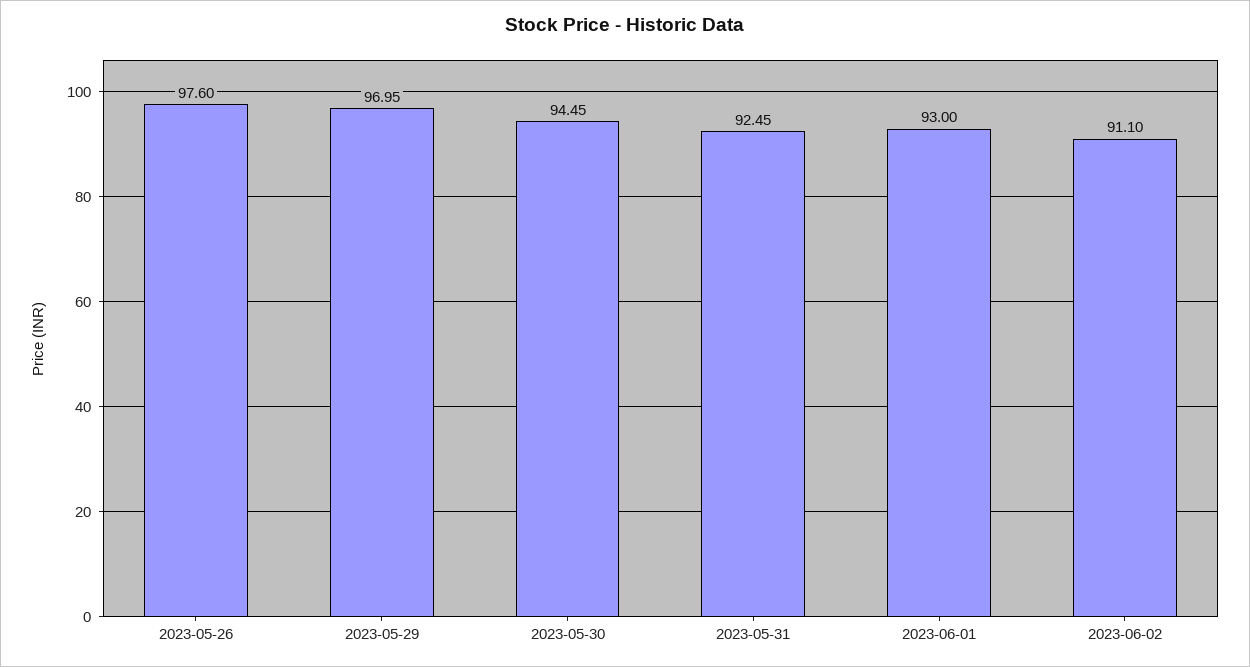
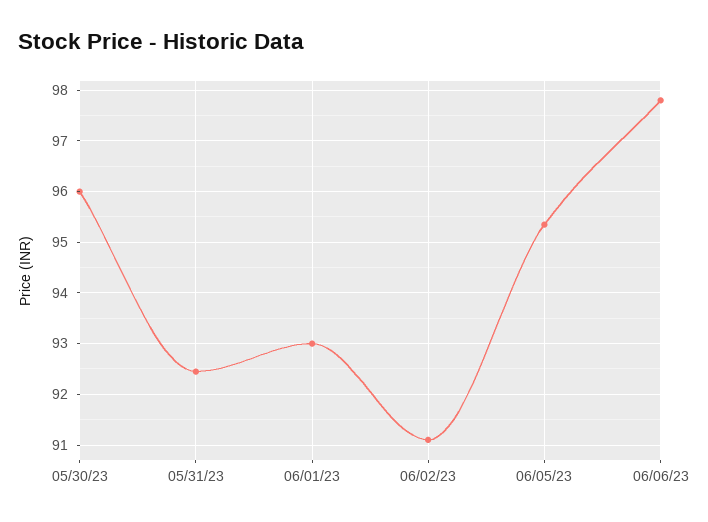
2023-05-26: 97.6 -> none
2023-05-29: 96.95 -> none
2023-05-30: 94.45 -> 96
06/05/23: none -> 95.4
06/06/23: none -> 97.8

